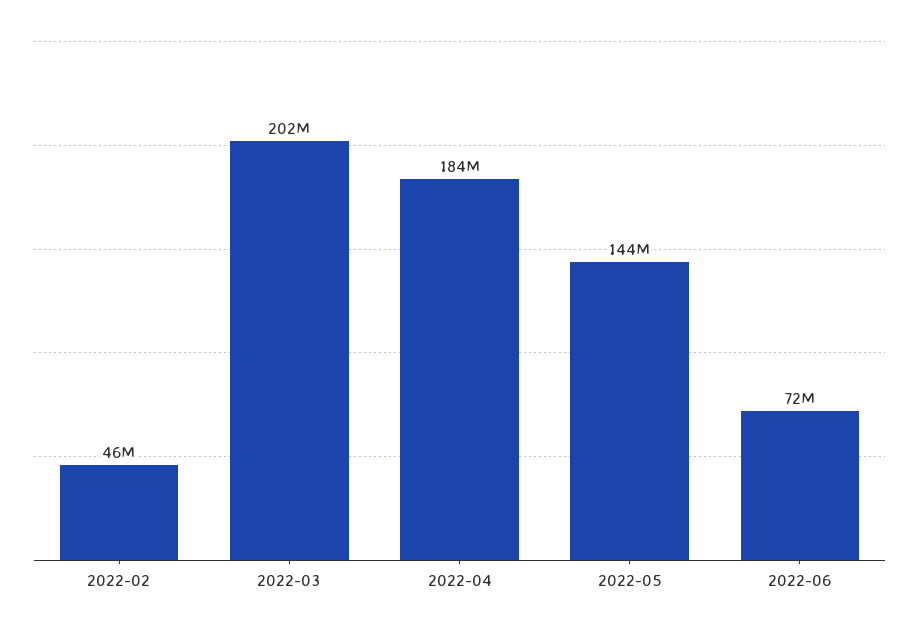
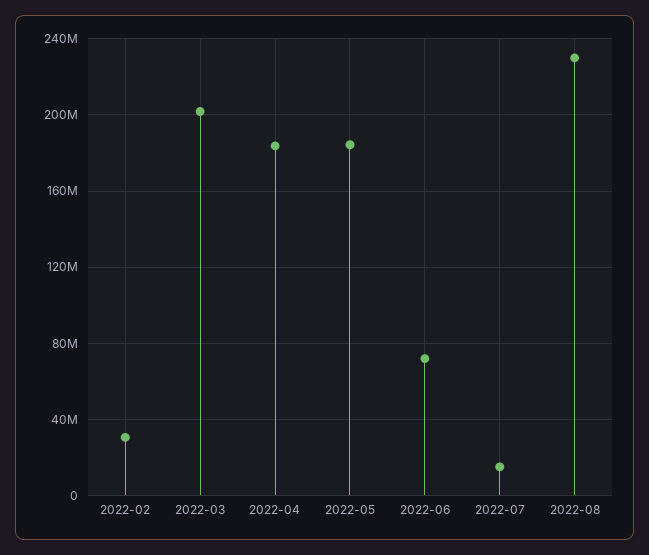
2022-02: 46000000 -> 30000000
2022-05: 144000000 -> 185000000
2022-07: none -> 15000000
2022-08: none -> 230000000

